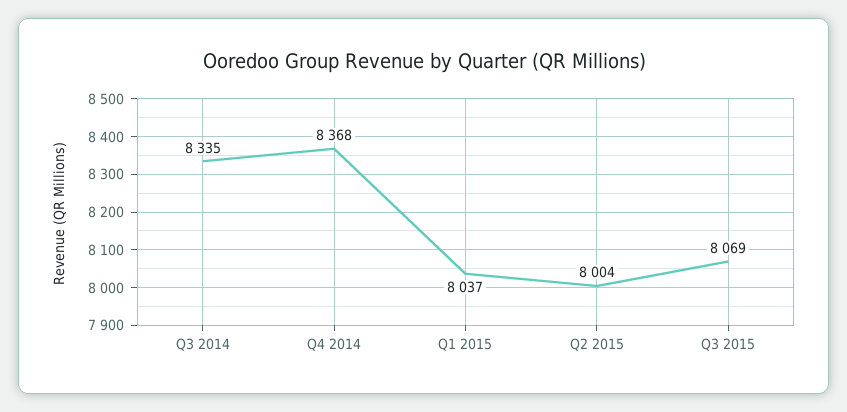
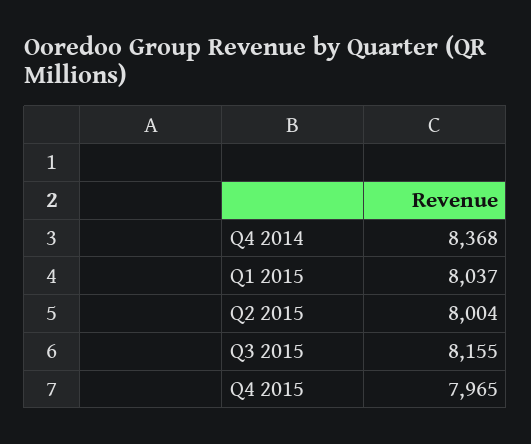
Q3 2014: 8335 -> none
Q3 2015: 8069 -> 8155
Q4 2015: none -> 7965

